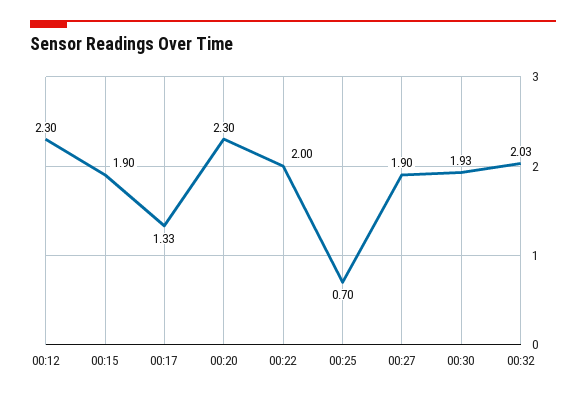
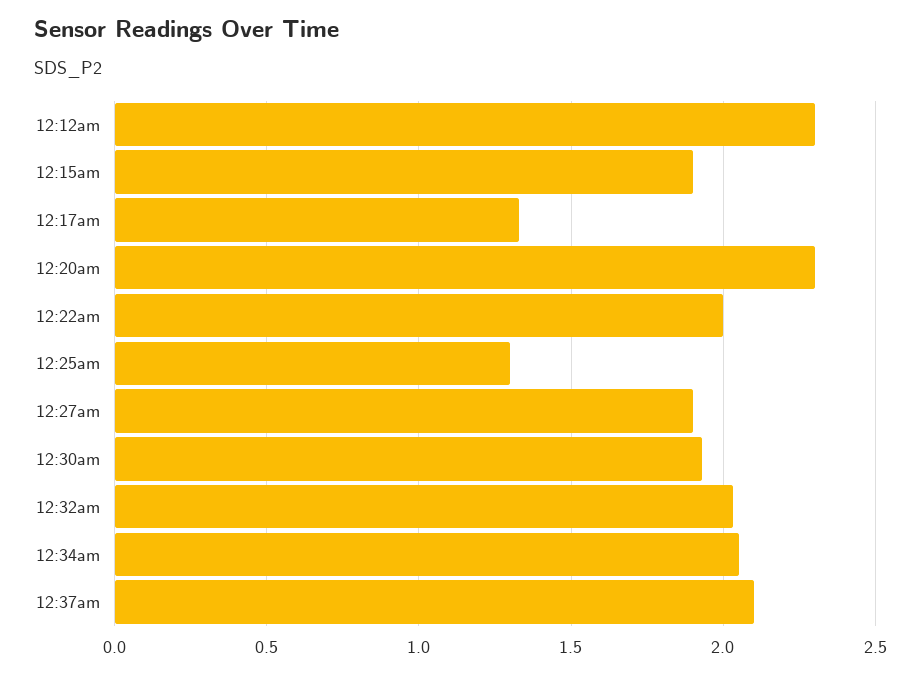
00:25: 0.7 -> 1.3
12:34am: none -> 2.05
12:37am: none -> 2.1

